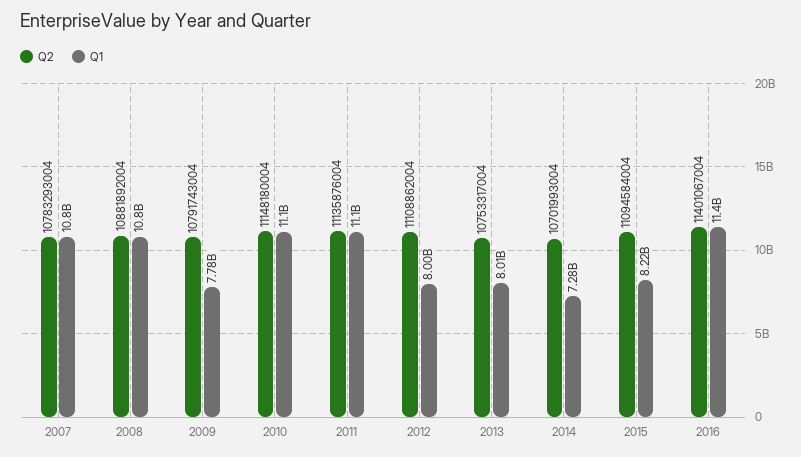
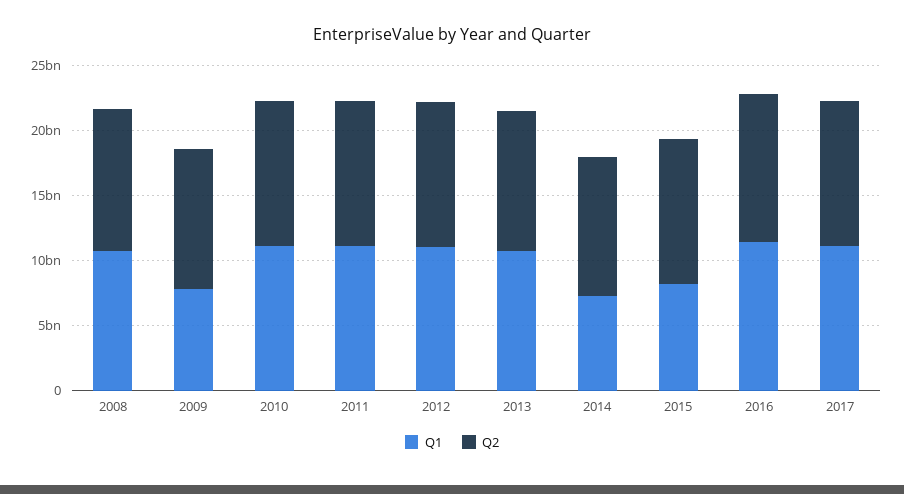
Q2, 2007: 10783293004 -> none
Q1, 2007: 10800000000 -> none
Q1, 2012: 8000000000 -> 11000000000
Q1, 2013: 8010000000 -> 11000000000
Q1, 2017: none -> 11000000000
Q2, 2017: none -> 11000000000

